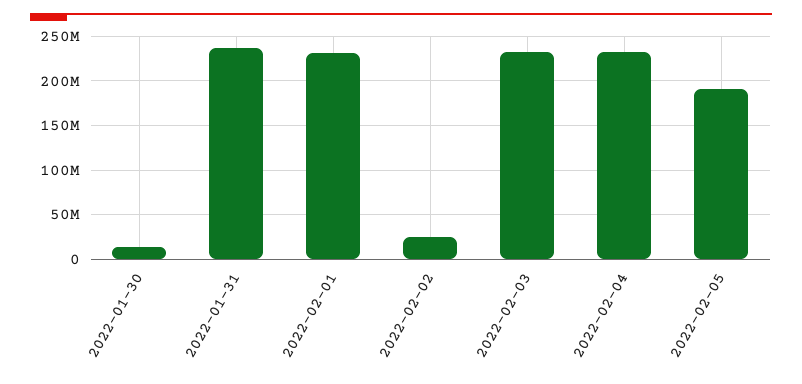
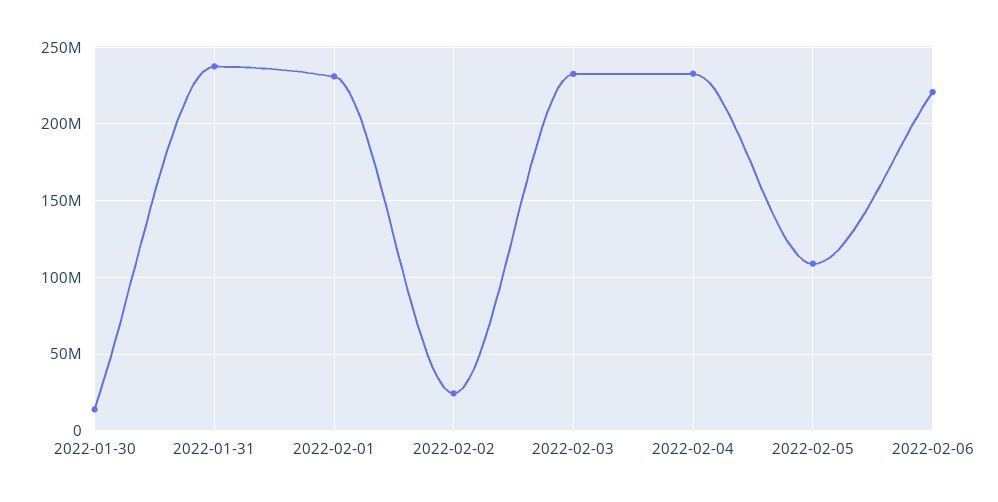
2022-02-05: 190000000 -> 110000000
2022-02-06: none -> 220000000

